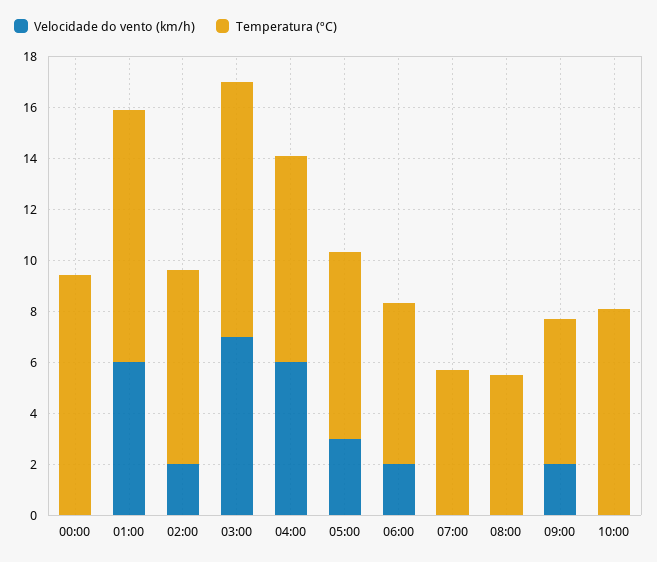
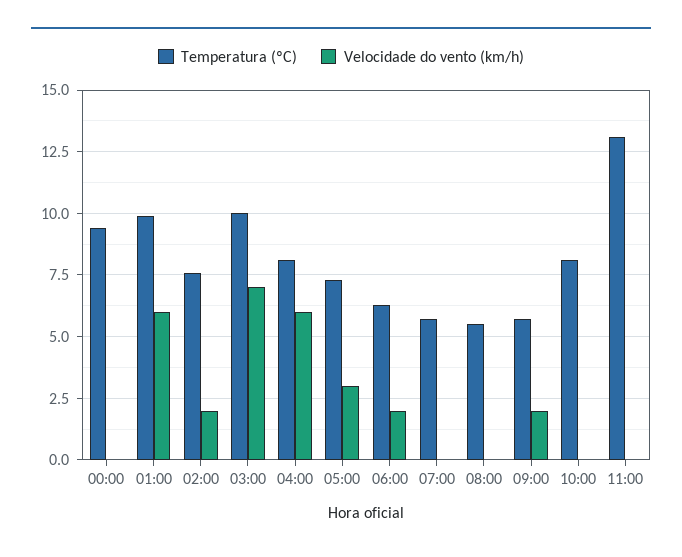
Temperatura (ºC), 11:00: none -> 13
Velocidade do vento (km/h), 11:00: none -> 0

